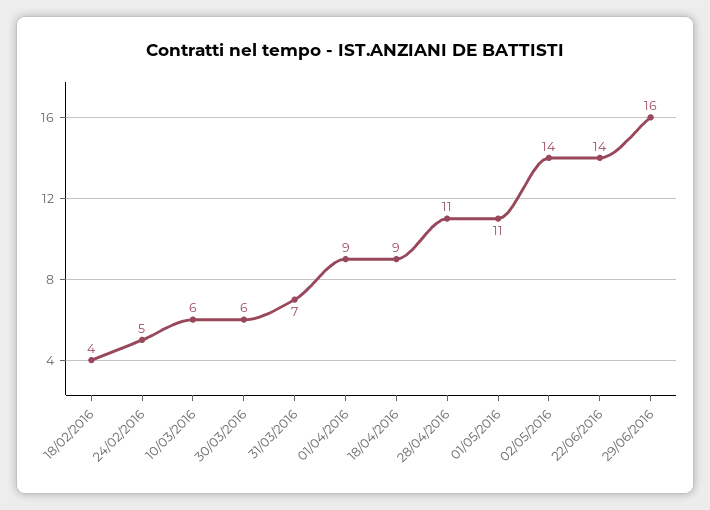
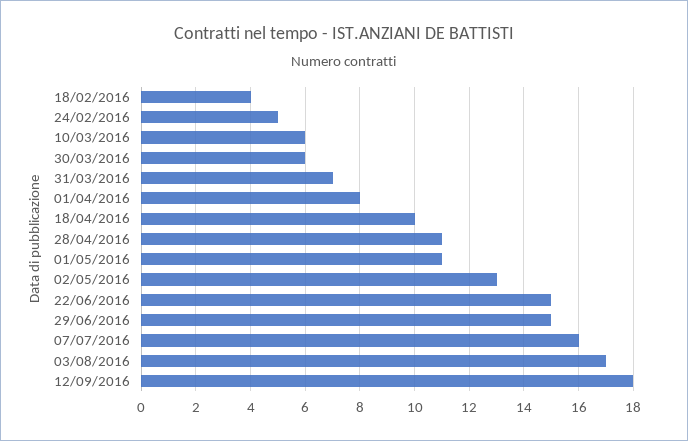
01/04/2016: 9 -> 8
18/04/2016: 9 -> 10
02/05/2016: 14 -> 13
22/06/2016: 14 -> 15
29/06/2016: 16 -> 15
07/07/2016: none -> 16
03/08/2016: none -> 17
12/09/2016: none -> 18

